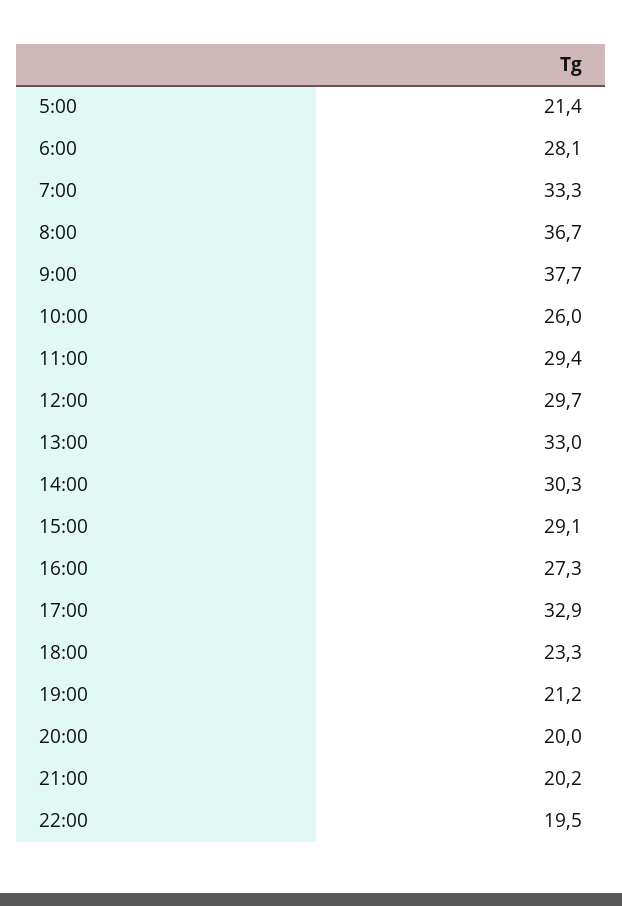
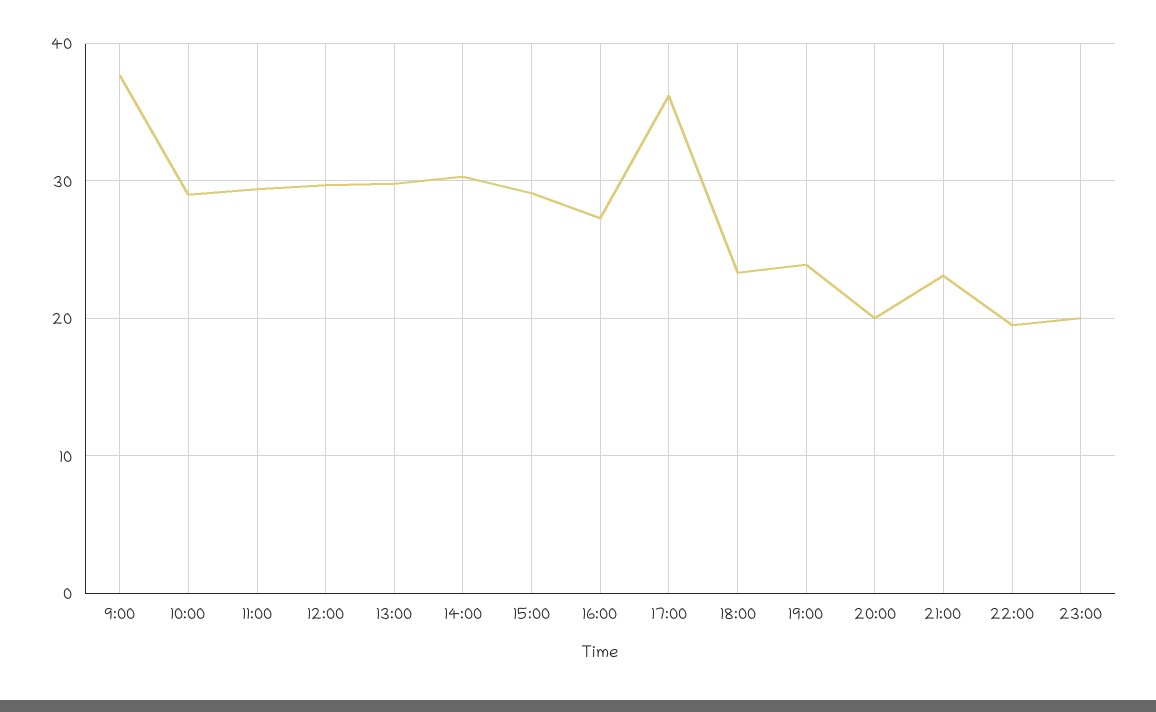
5:00: 21.4 -> none
6:00: 28.1 -> none
7:00: 33.3 -> none
8:00: 36.7 -> none
10:00: 26 -> 29
13:00: 33 -> 30
17:00: 32.9 -> 36
19:00: 21.2 -> 24
21:00: 20.2 -> 23
23:00: none -> 20

